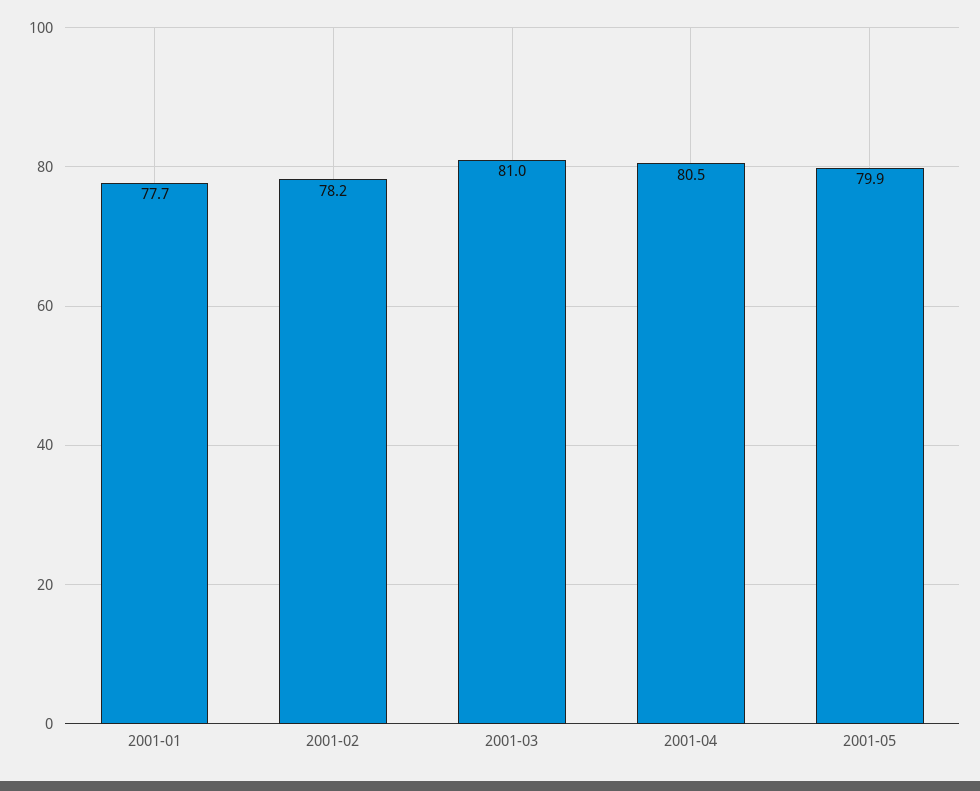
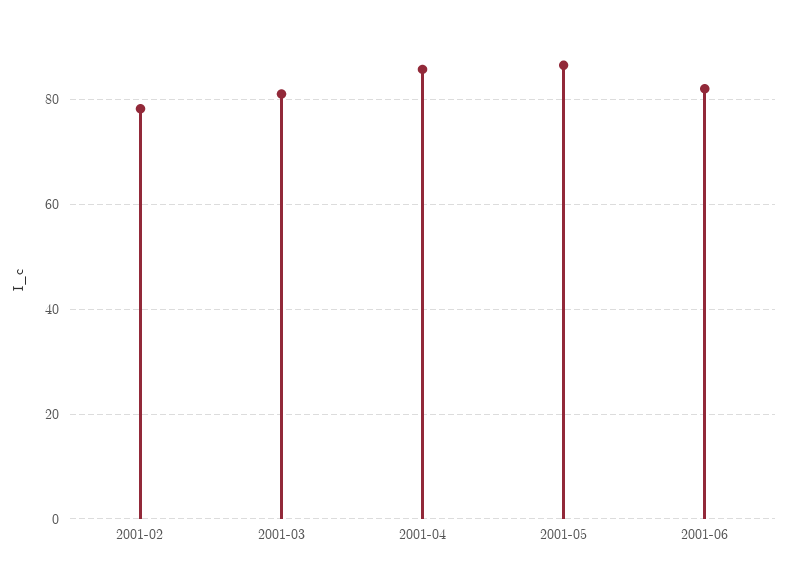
2001-01: 77.7 -> none
2001-04: 80.5 -> 86
2001-05: 79.9 -> 86
2001-06: none -> 82

